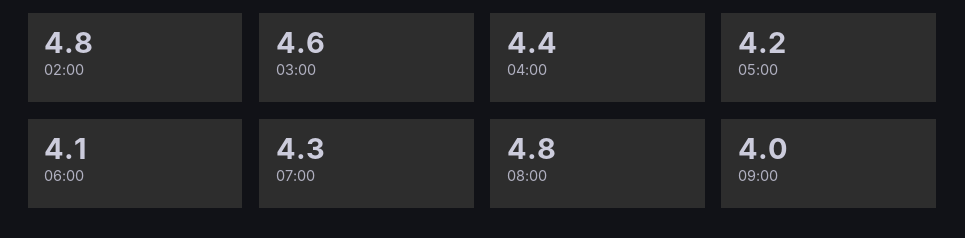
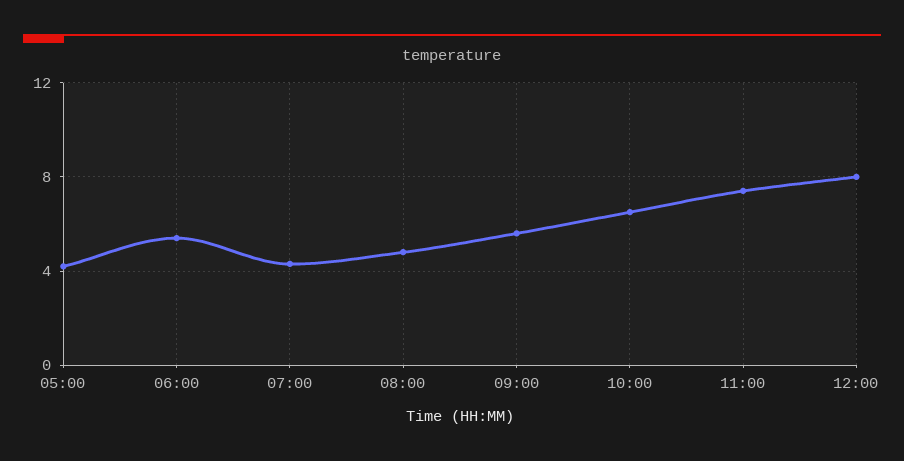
02:00: 4.8 -> none
03:00: 4.6 -> none
04:00: 4.4 -> none
06:00: 4.1 -> 5.5
09:00: 4 -> 5.5
10:00: none -> 6.5
11:00: none -> 7.5
12:00: none -> 8

